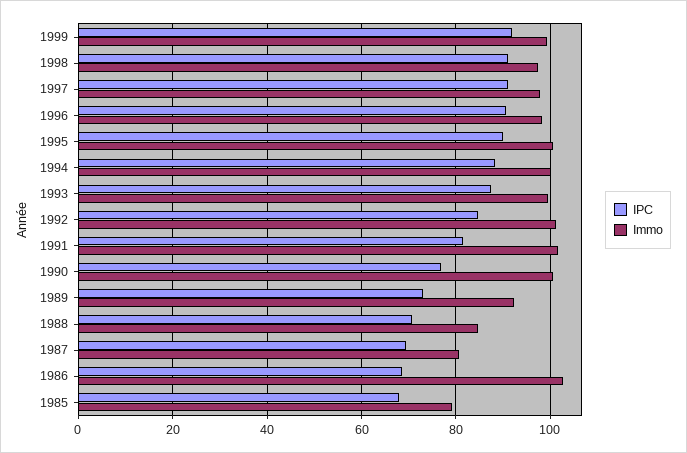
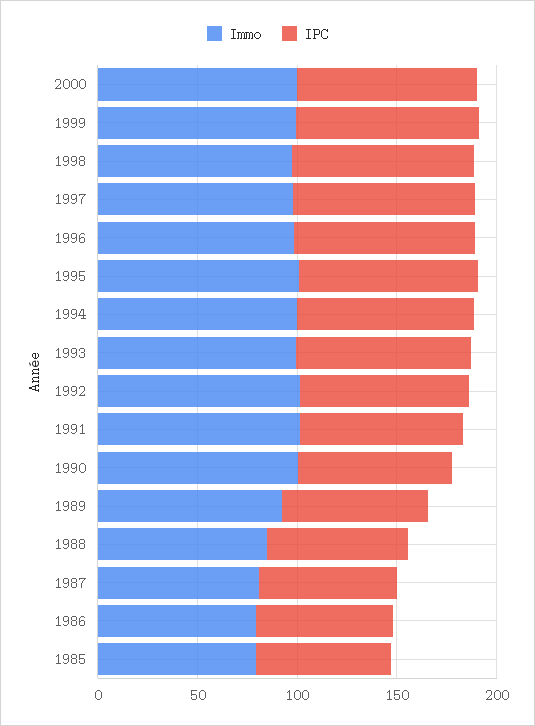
Immo, 1986: 102 -> 80
Immo, 2000: none -> 100
IPC, 2000: none -> 90

